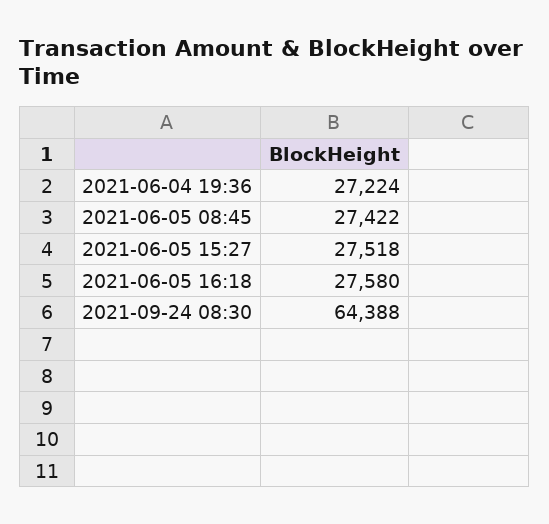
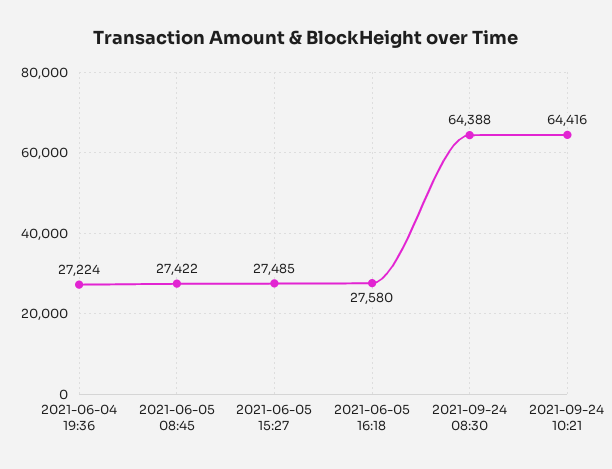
2021-06-05 15:27: 27518 -> 27485
2021-09-24 10:21: none -> 64416

